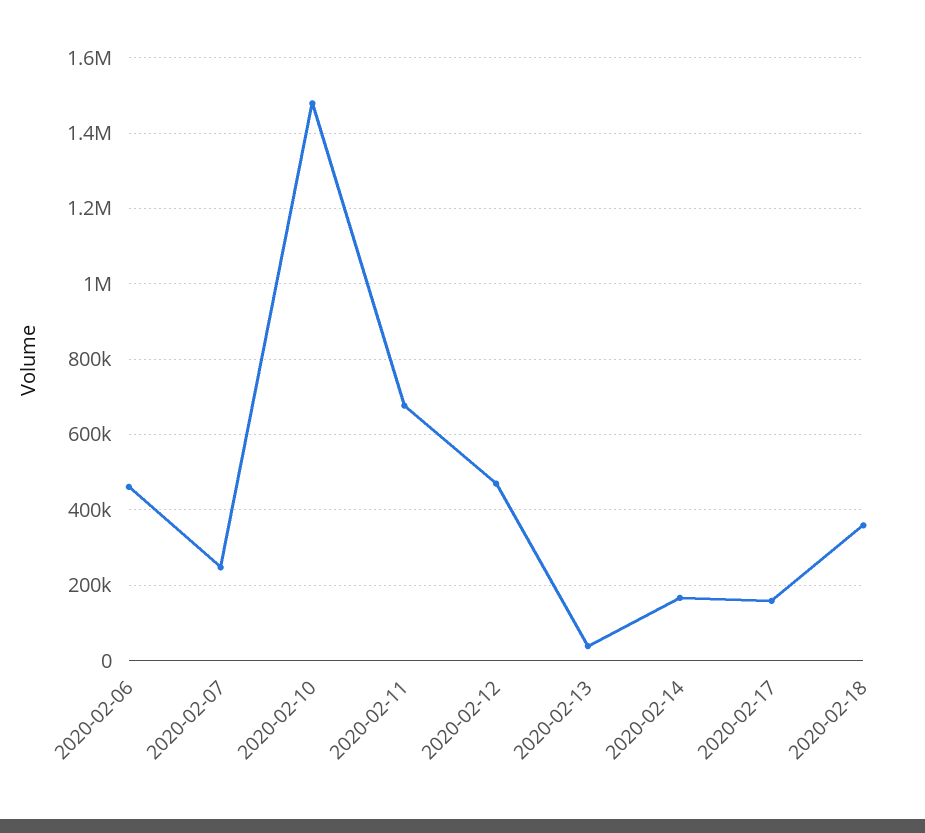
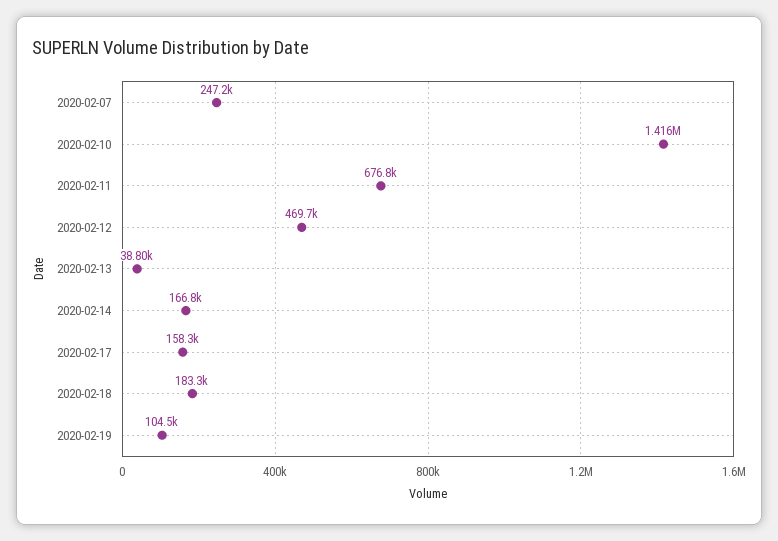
2020-02-06: 460000 -> none
2020-02-10: 1480000 -> 1416000
2020-02-18: 360000 -> 183300
2020-02-19: none -> 104500

